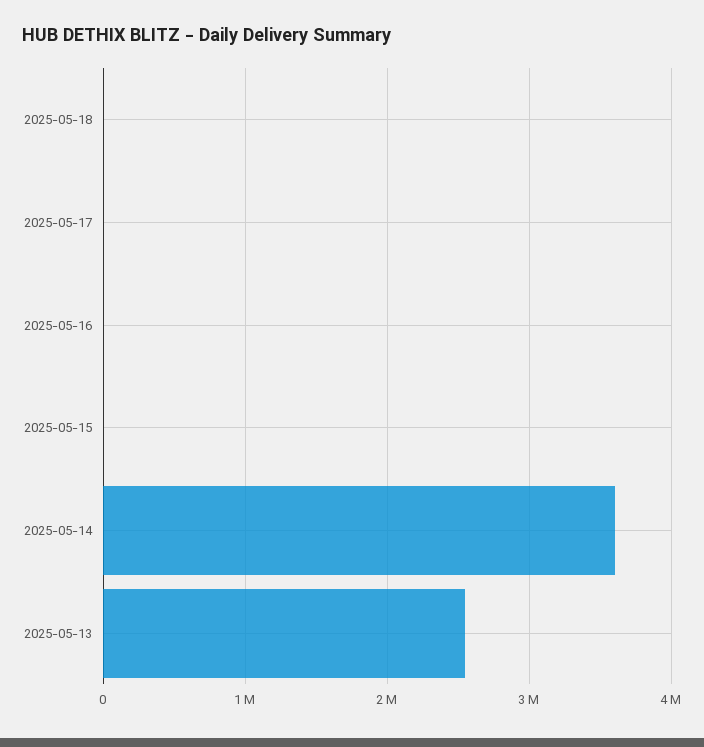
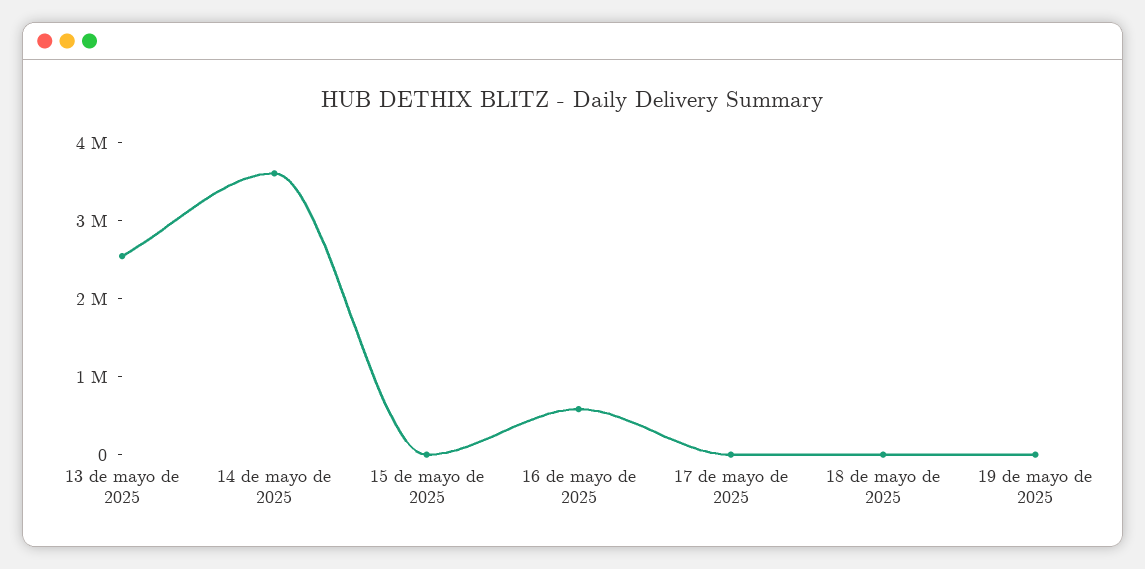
2025-05-16: 0 -> 600000
19 de mayo de 2025: none -> 0

